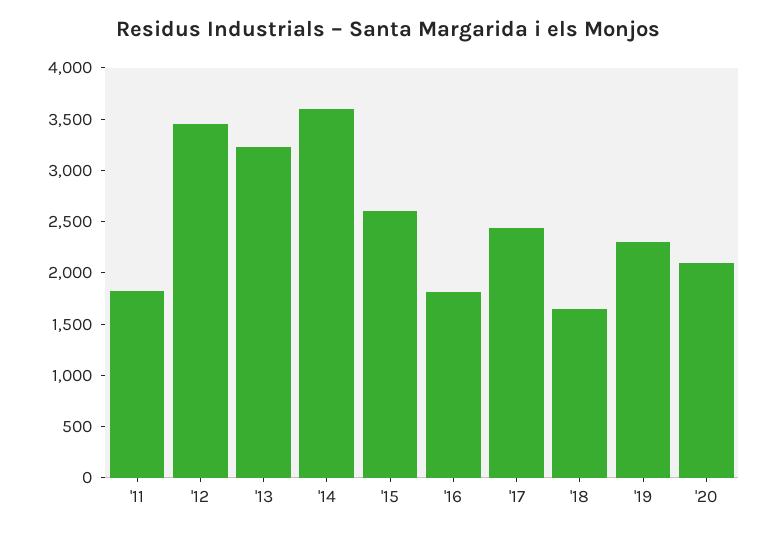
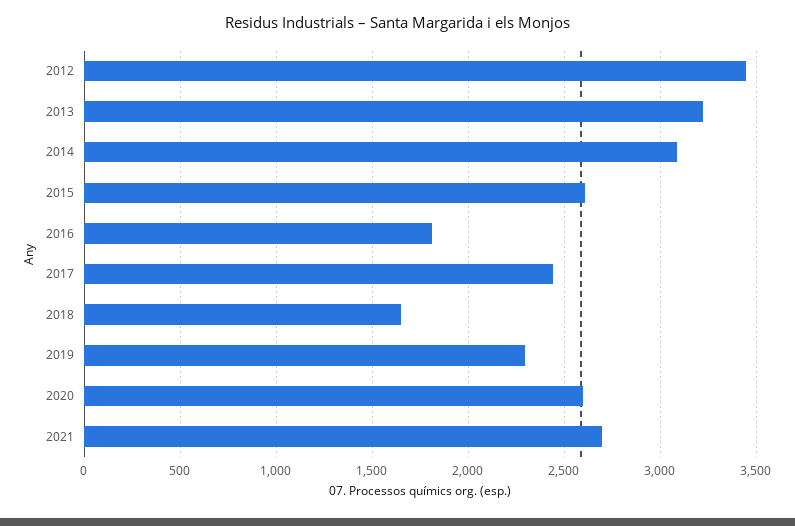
'11: 1800 -> none
'14: 3600 -> 3100
'20: 2100 -> 2600
2021: none -> 2700

